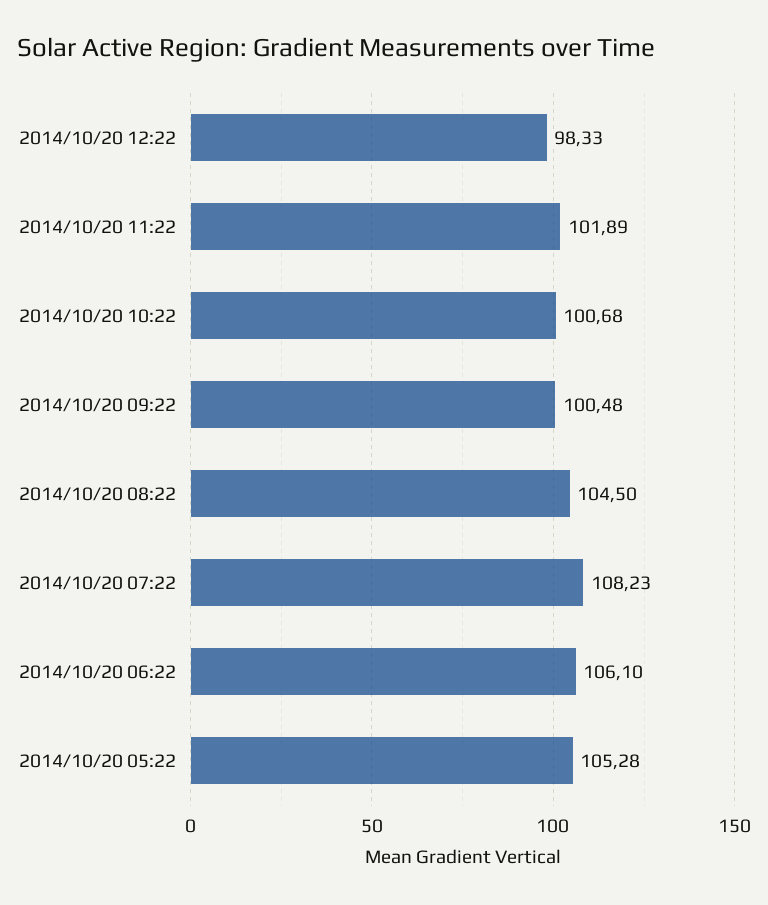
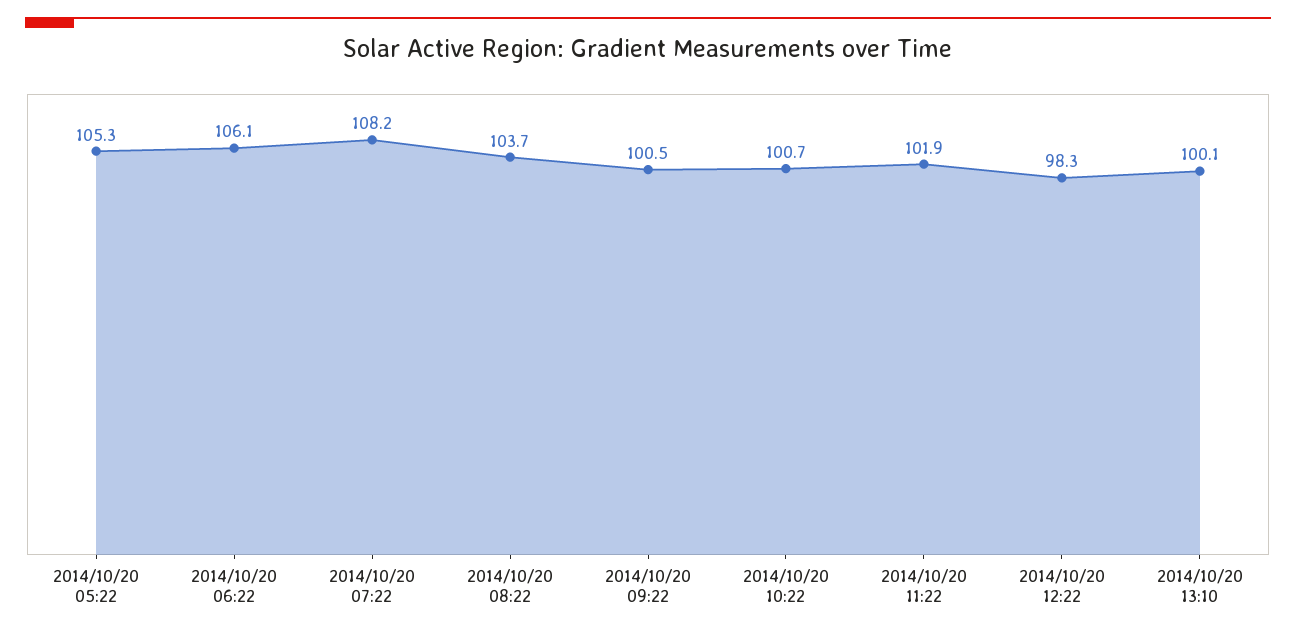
2014/10/20 08:22: 104.5 -> 103.7
2014/10/20 13:10: none -> 100.1

